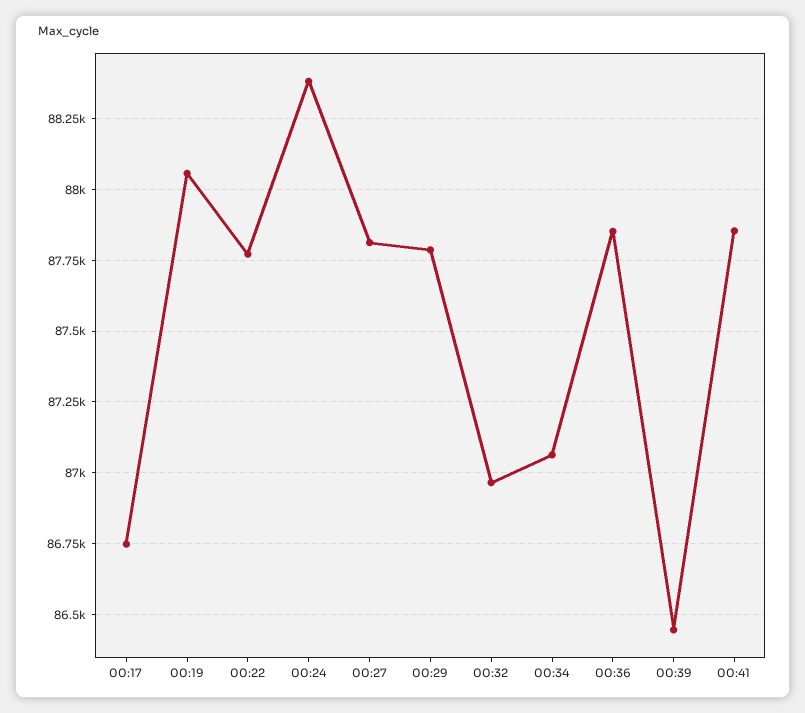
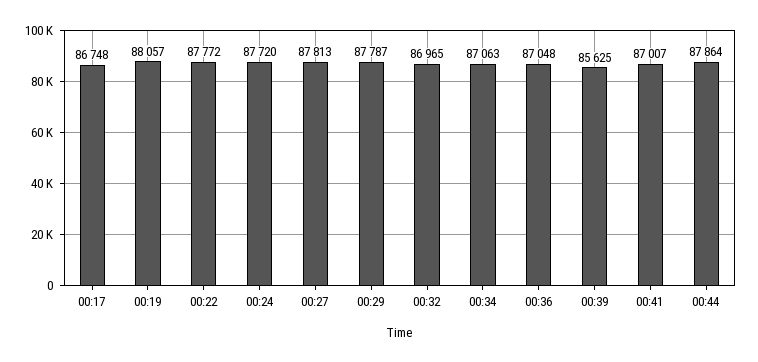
00:24: 88375 -> 87720
00:36: 87850 -> 87048
00:39: 86450 -> 85625
00:41: 87850 -> 87007
00:44: none -> 87864

